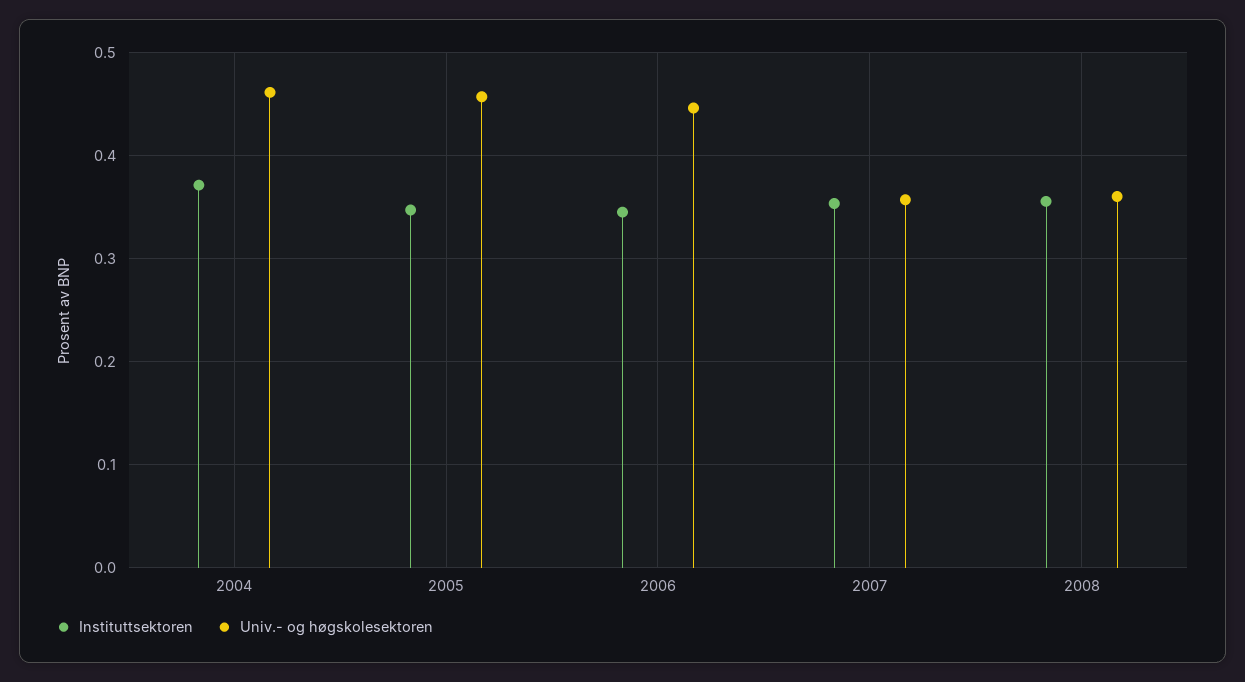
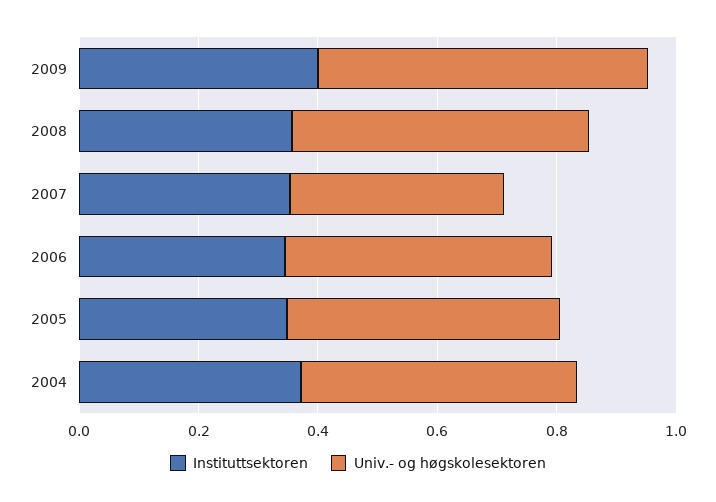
Univ.- og høgskolesektoren, 2008: 0.36 -> 0.5
Instituttsektoren, 2009: none -> 0.4
Univ.- og høgskolesektoren, 2009: none -> 0.55

